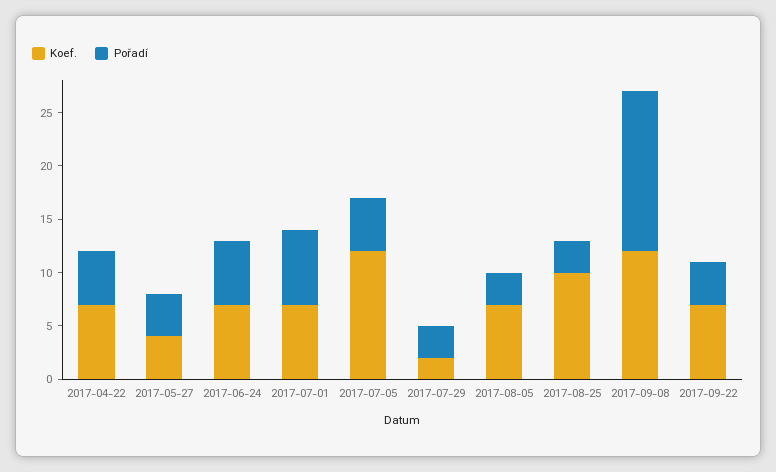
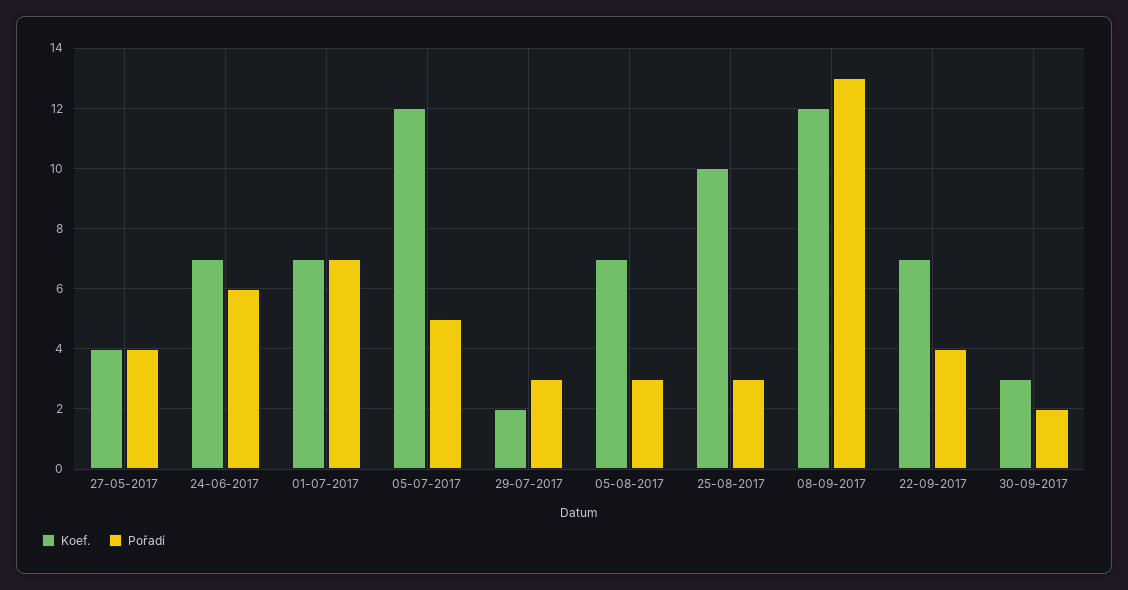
Koef., 2017-04-22: 7 -> none
Pořadí, 2017-04-22: 5 -> none
Pořadí, 2017-09-08: 15 -> 13
Koef., 30-09-2017: none -> 3
Pořadí, 30-09-2017: none -> 2

